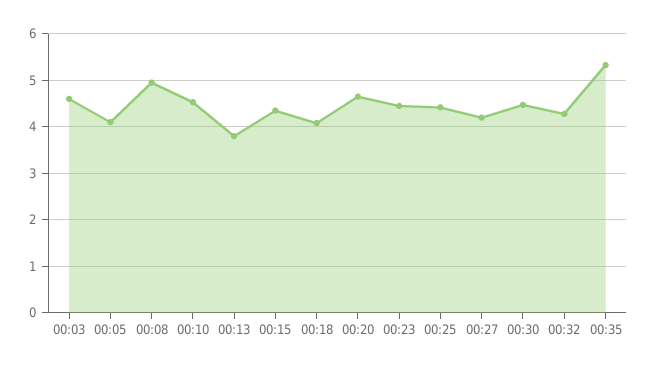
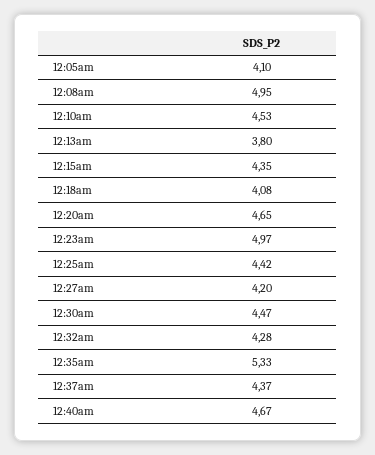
00:03: 4.6 -> none
00:23: 4.4 -> 4.97
12:37am: none -> 4.37
12:40am: none -> 4.67

